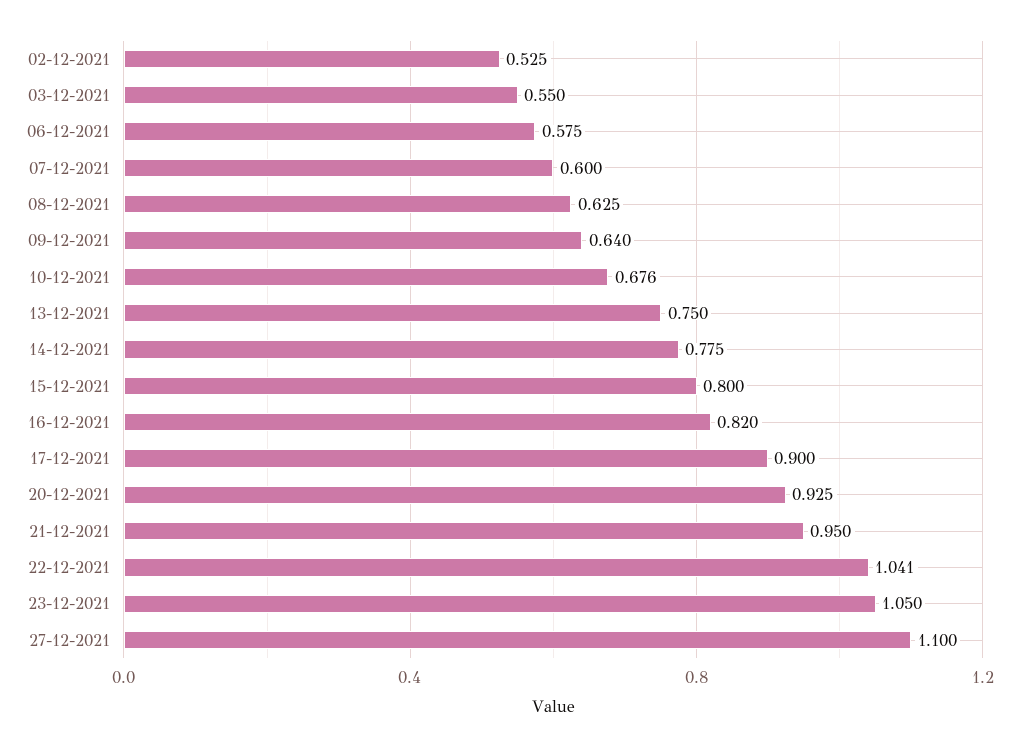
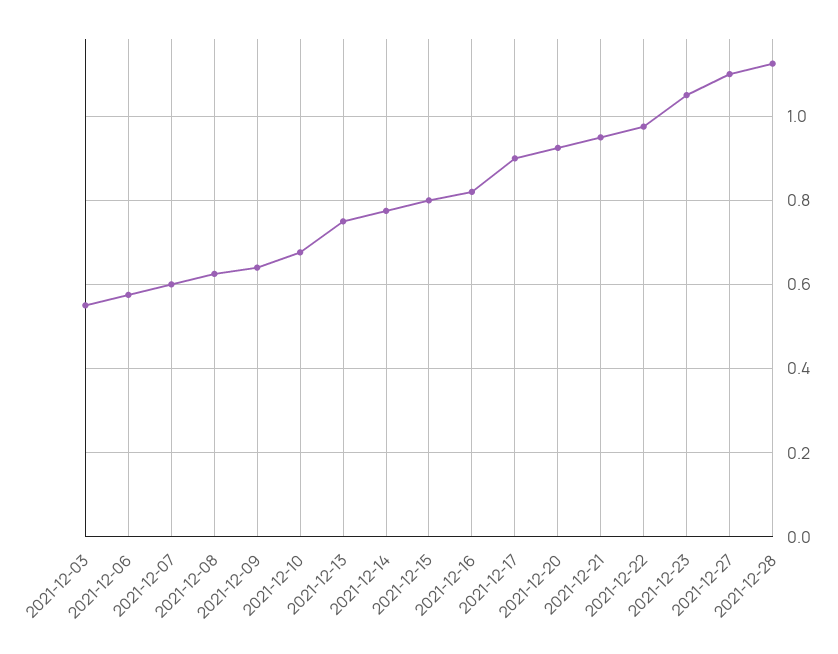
02-12-2021: 0.525 -> none
22-12-2021: 1.041 -> 0.98
2021-12-28: none -> 1.12

